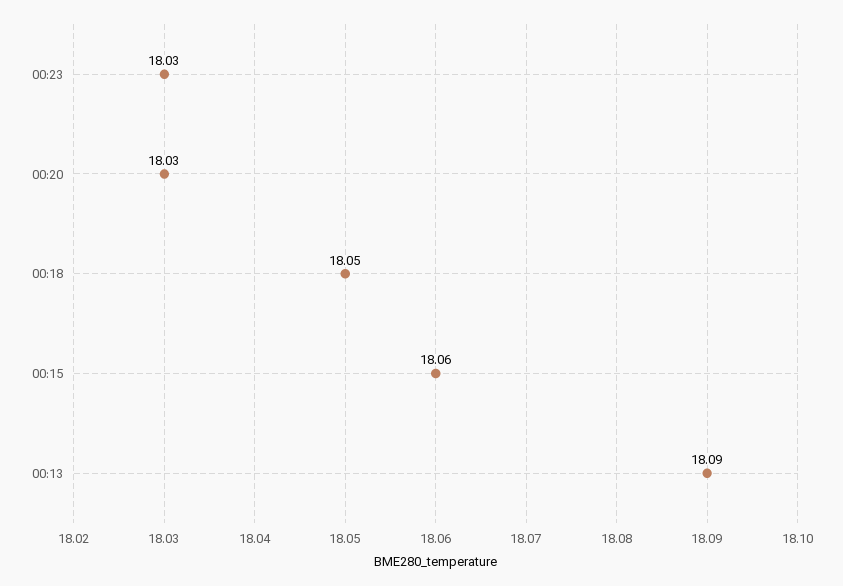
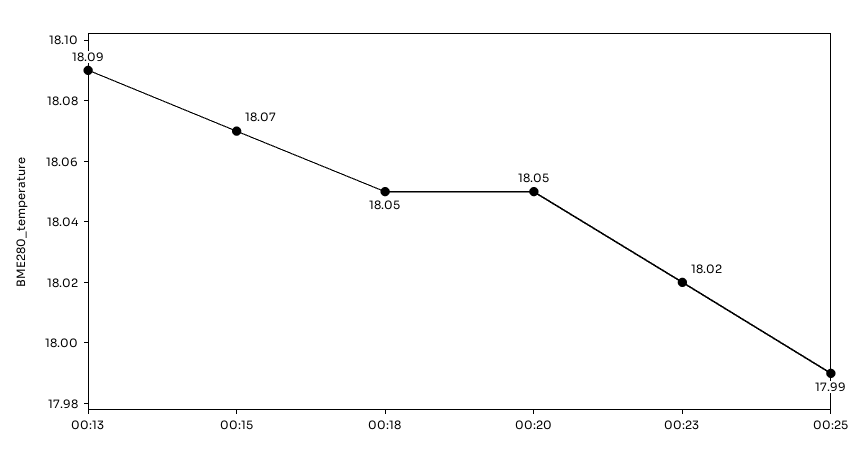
00:23: 18.03 -> 18.02
00:20: 18.03 -> 18.05
00:15: 18.06 -> 18.07
00:25: none -> 17.99

